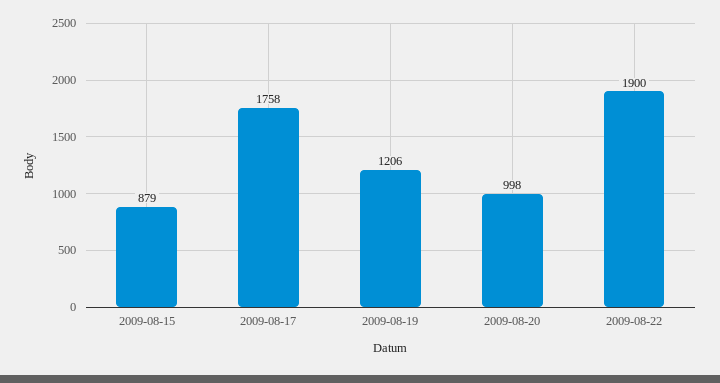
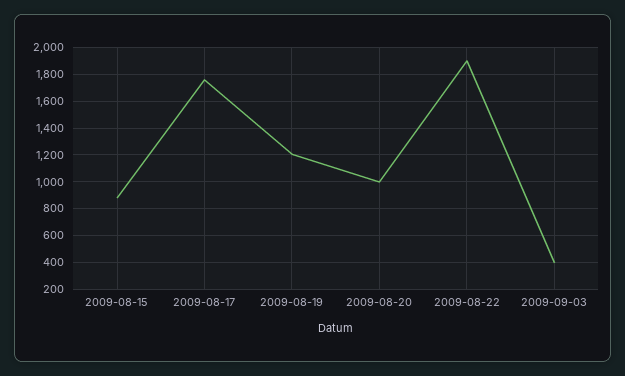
2009-09-03: none -> 400

